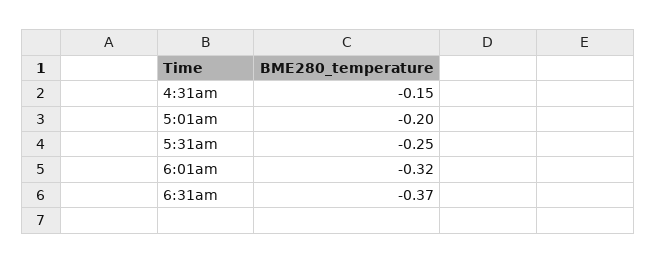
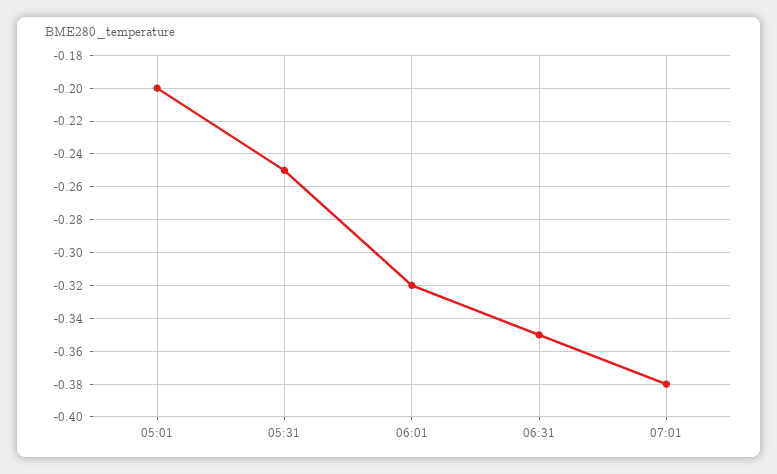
4:31am: -0.15 -> none
6:31am: -0.37 -> -0.35
07:01: none -> -0.38

